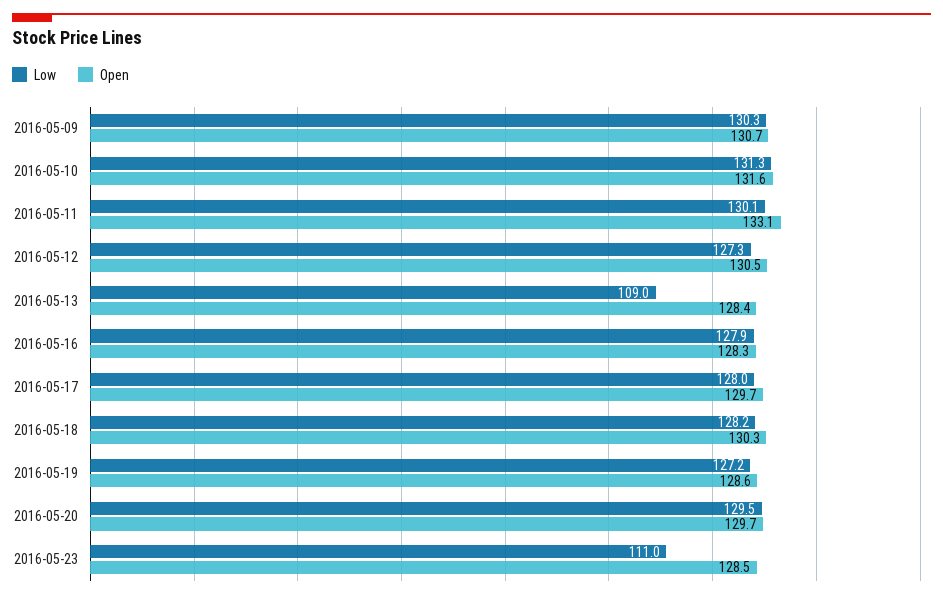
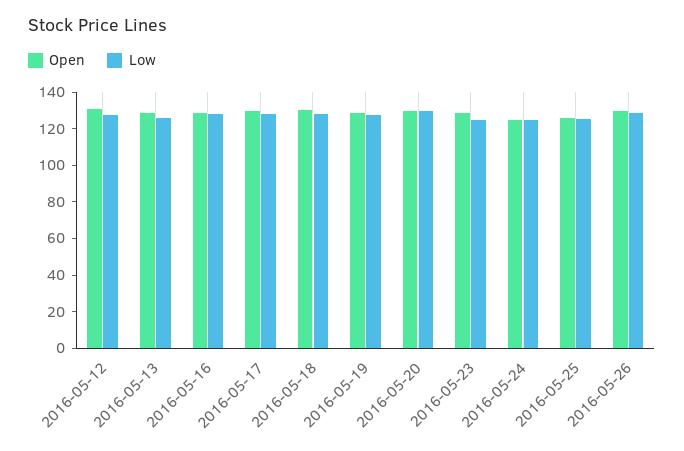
Low, 2016-05-09: 130.3 -> none
Open, 2016-05-09: 130.7 -> none
Low, 2016-05-10: 131.3 -> none
Open, 2016-05-10: 131.6 -> none
Low, 2016-05-11: 130.1 -> none
Open, 2016-05-11: 133.1 -> none
Low, 2016-05-13: 109 -> 125
Low, 2016-05-23: 111 -> 125
Open, 2016-05-24: none -> 125
Low, 2016-05-24: none -> 125
Open, 2016-05-25: none -> 125
Low, 2016-05-25: none -> 125
Open, 2016-05-26: none -> 130
Low, 2016-05-26: none -> 130

